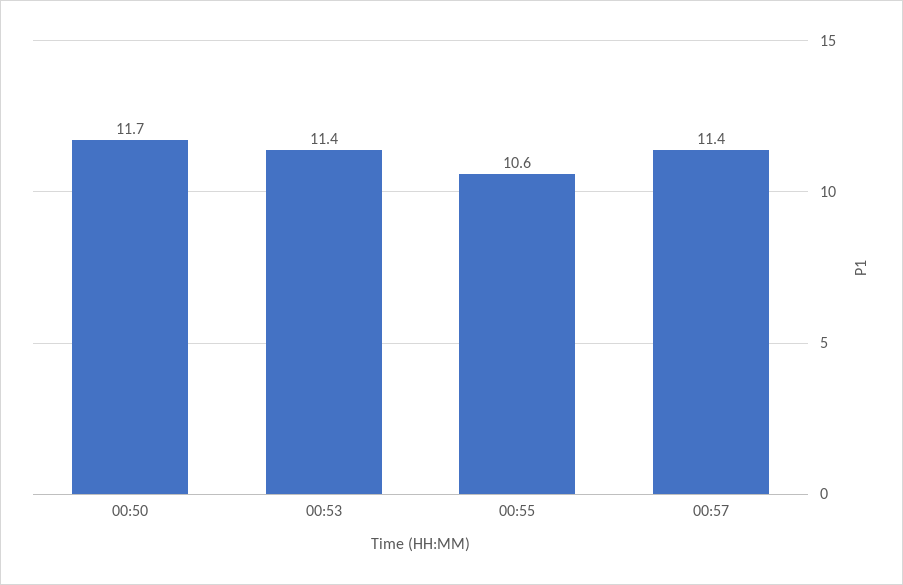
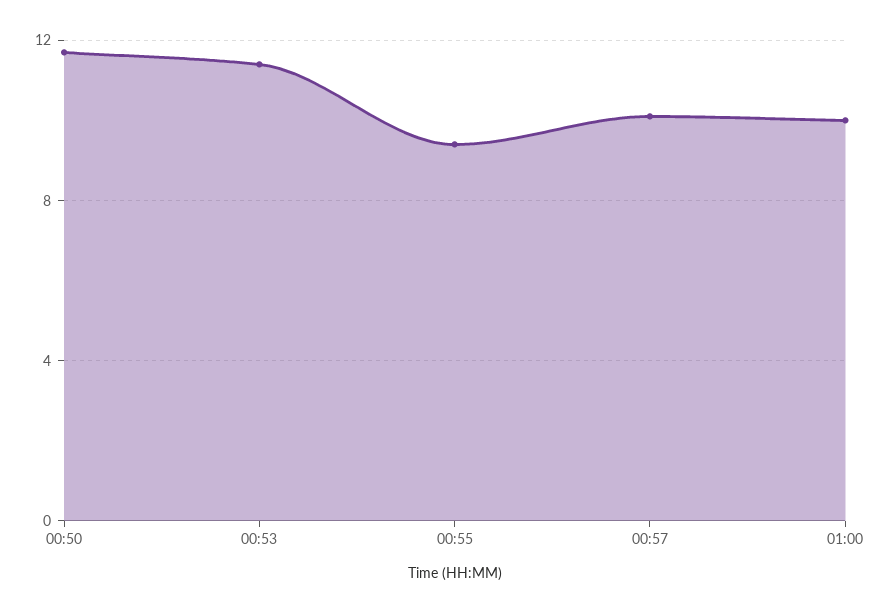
00:55: 10.6 -> 9.5
00:57: 11.4 -> 10
01:00: none -> 10

